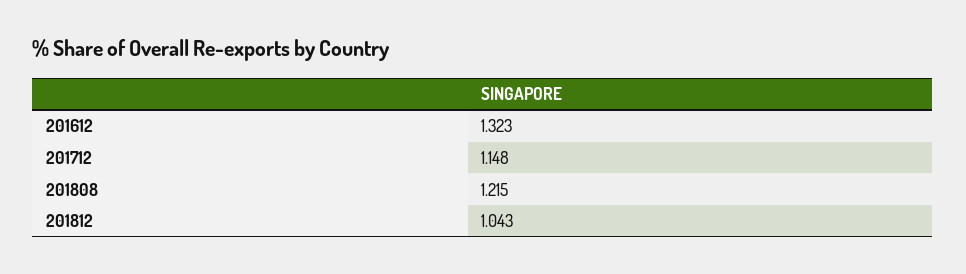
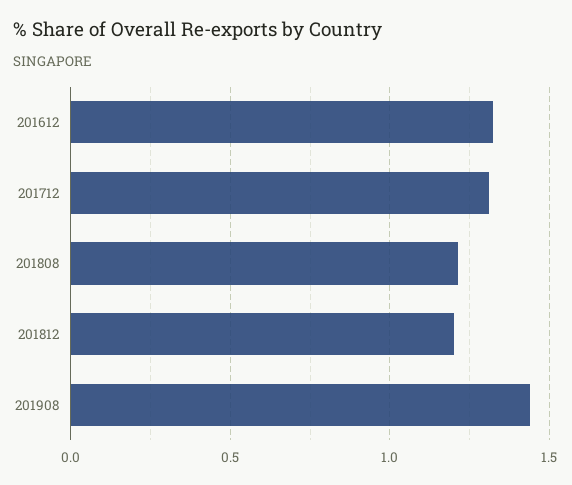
201712: 1.148 -> 1.3
201812: 1.043 -> 1.2
201908: none -> 1.45

